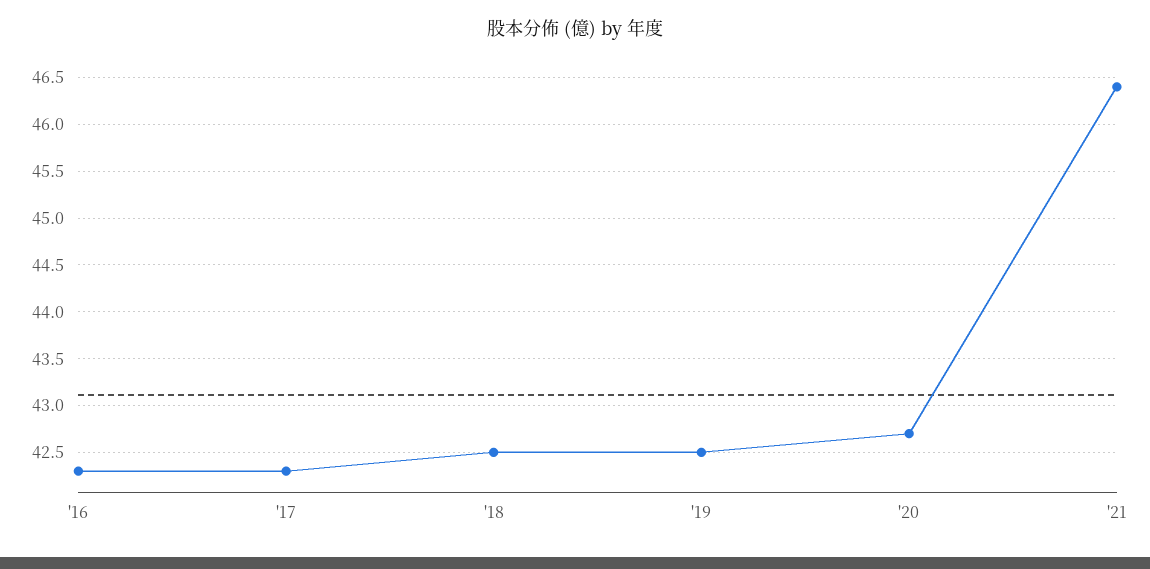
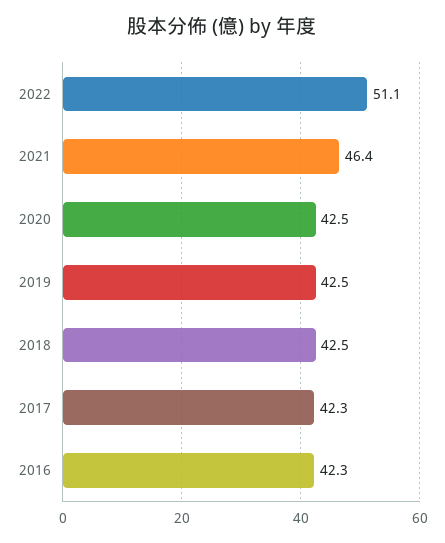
'20: 42.7 -> 42.5
2022: none -> 51.1

